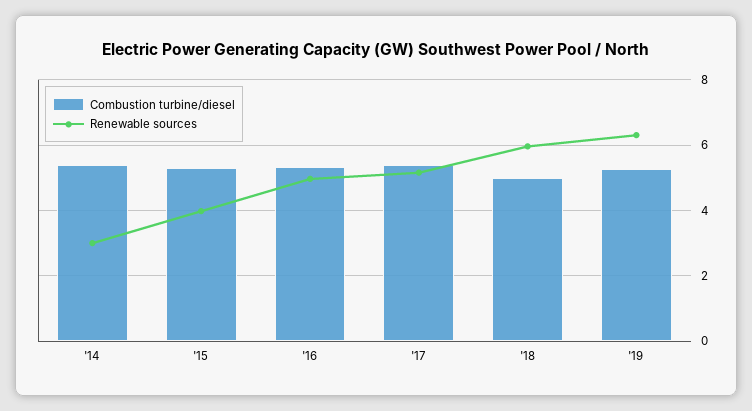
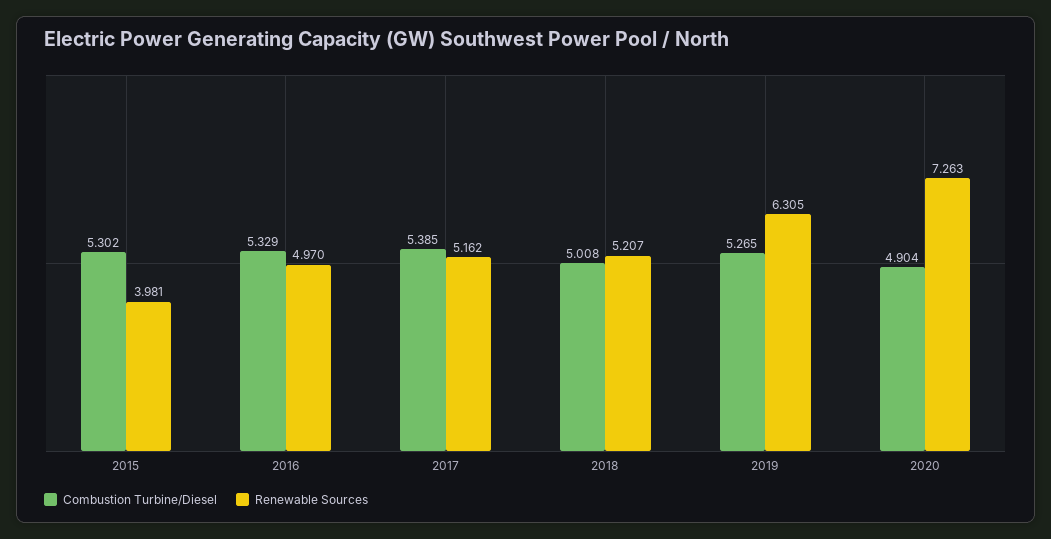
Combustion turbine/diesel, '14: 5.4 -> none
Renewable sources, '14: 3 -> none
Renewable sources, '18: 6 -> 5.207
Combustion turbine/diesel, 2020: none -> 4.904
Renewable sources, 2020: none -> 7.263

